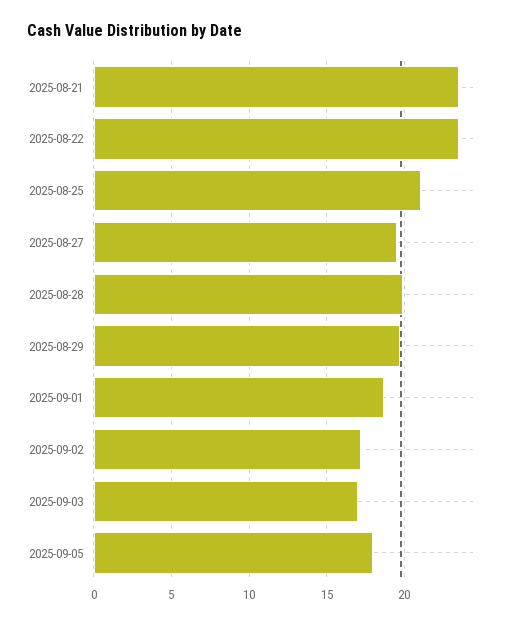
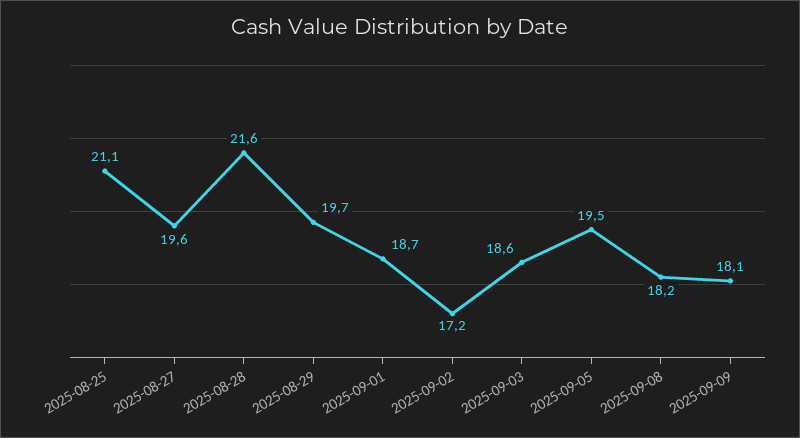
2025-08-21: 23.5 -> none
2025-08-22: 23.5 -> none
2025-08-28: 20 -> 21.6
2025-09-03: 17 -> 18.6
2025-09-05: 18 -> 19.5
2025-09-08: none -> 18.2
2025-09-09: none -> 18.1

